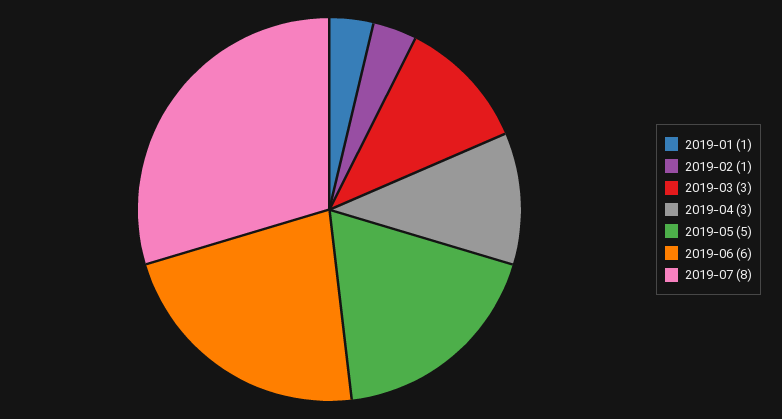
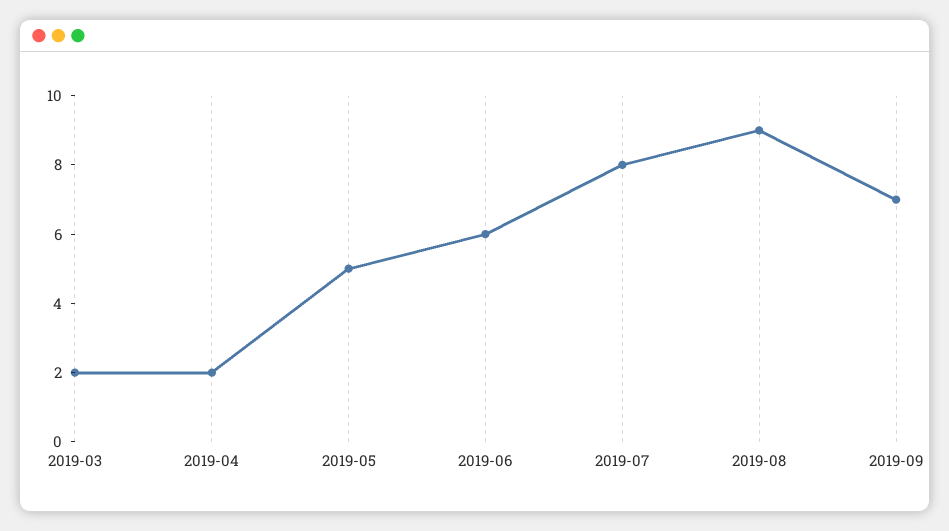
2019-01: 1 -> none
2019-02: 1 -> none
2019-03: 3 -> 2
2019-04: 3 -> 2
2019-08: none -> 9
2019-09: none -> 7

